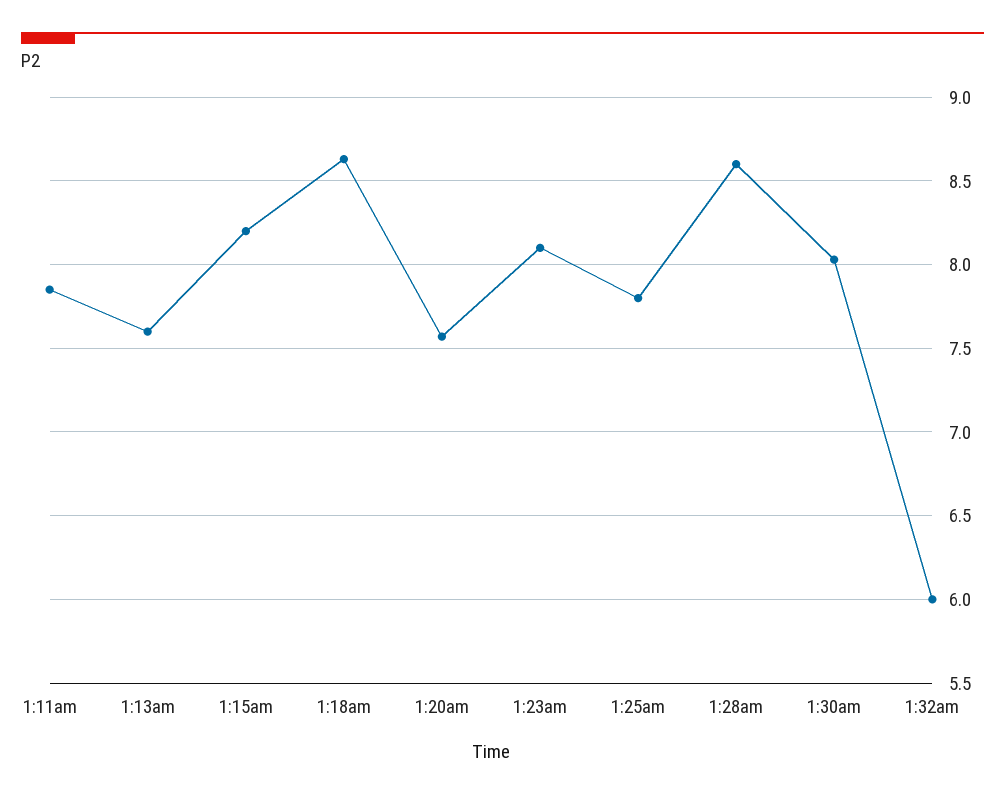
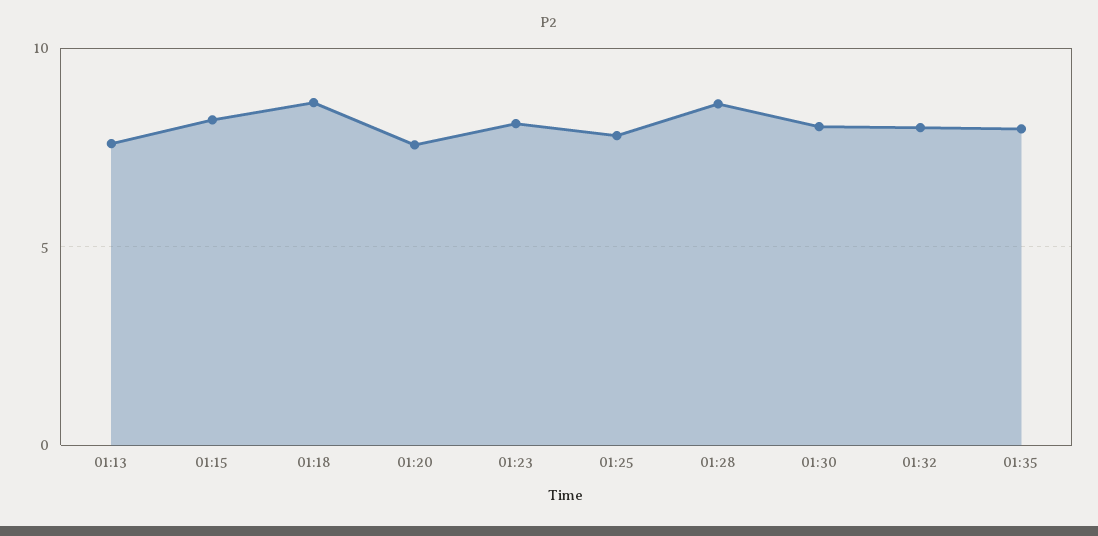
1:11am: 7.85 -> none
1:32am: 6 -> 8
01:35: none -> 8

